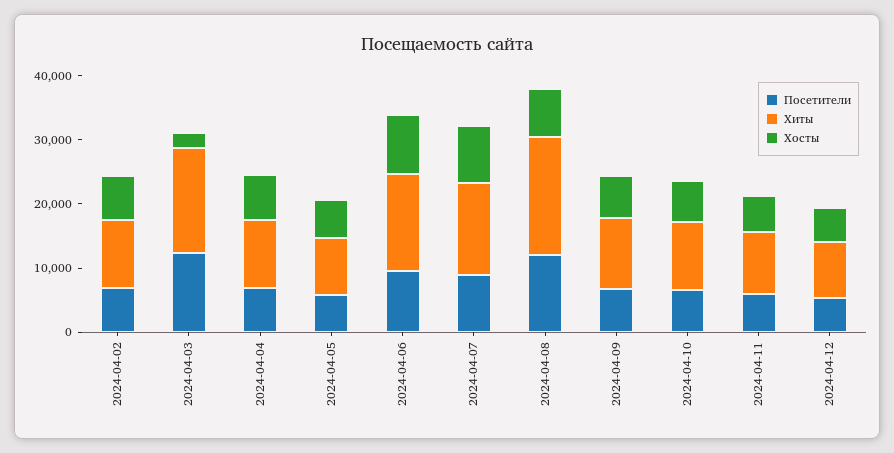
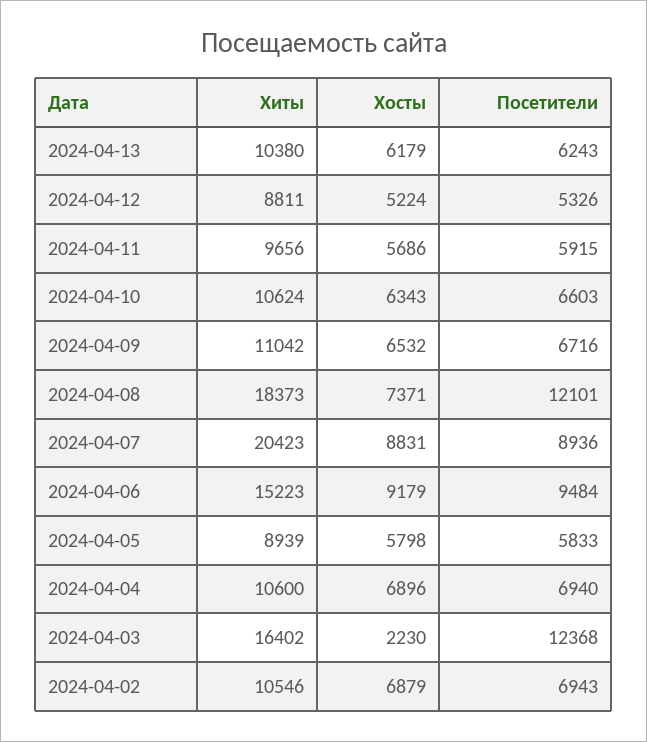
Хиты, 2024-04-07: 14000 -> 20423
Хиты, 2024-04-13: none -> 10380
Хосты, 2024-04-13: none -> 6179
Посетители, 2024-04-13: none -> 6243

